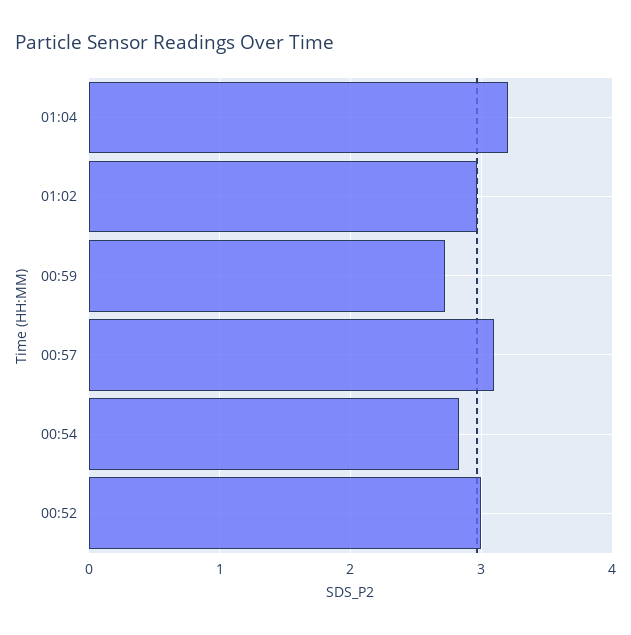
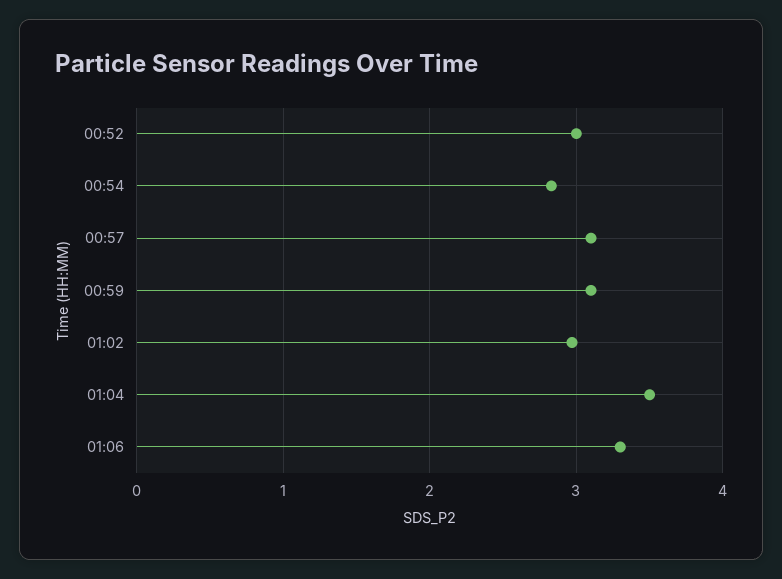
01:04: 3.2 -> 3.5
00:59: 2.7 -> 3.1
01:06: none -> 3.3

